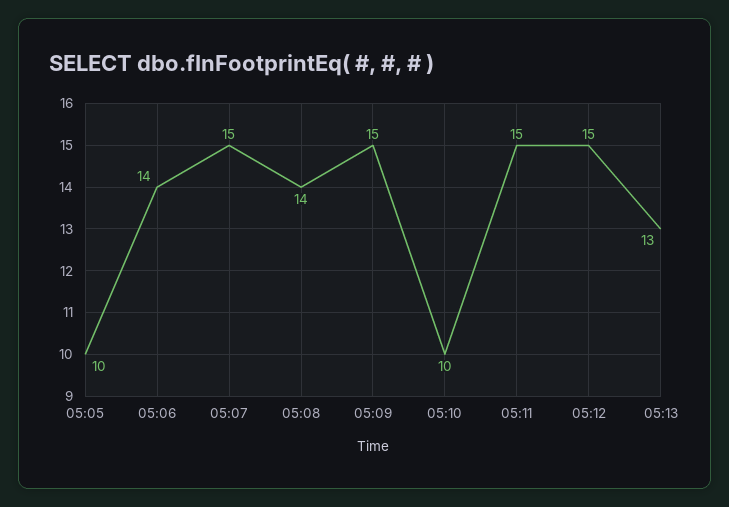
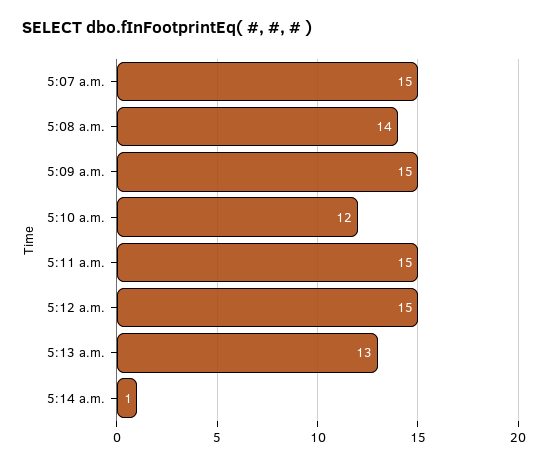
05:05: 10 -> none
05:06: 14 -> none
05:10: 10 -> 12
5:14 a.m.: none -> 1

